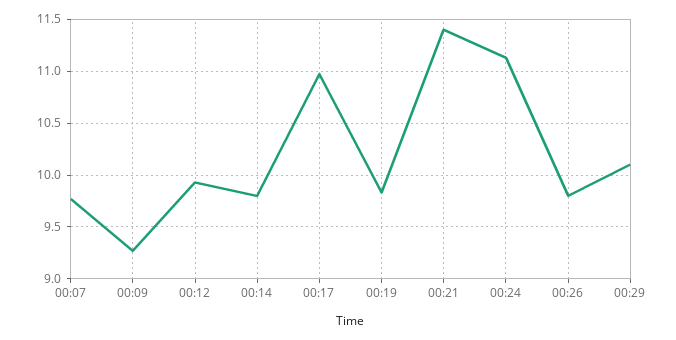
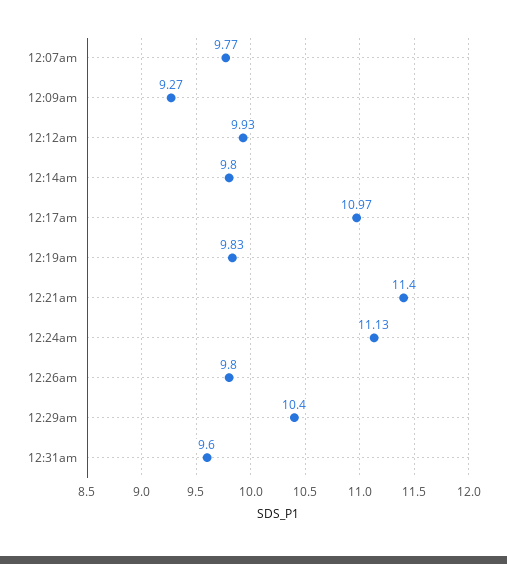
00:29: 10.1 -> 10.4
12:31am: none -> 9.6

